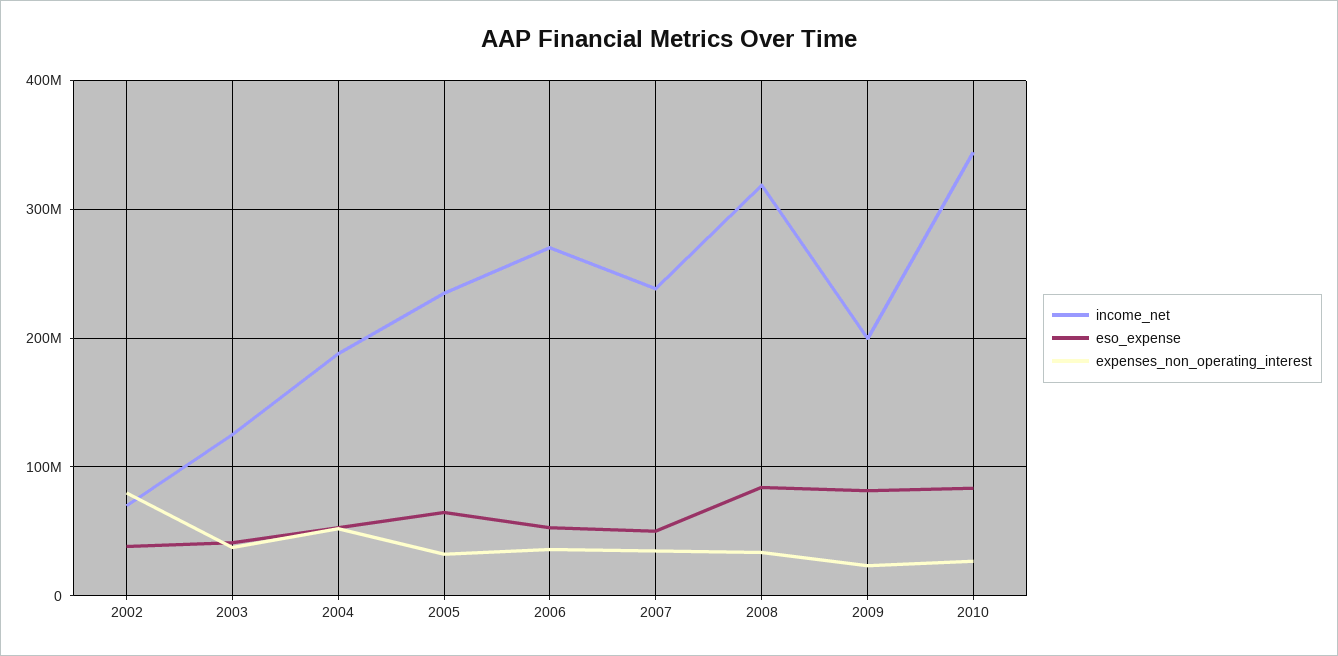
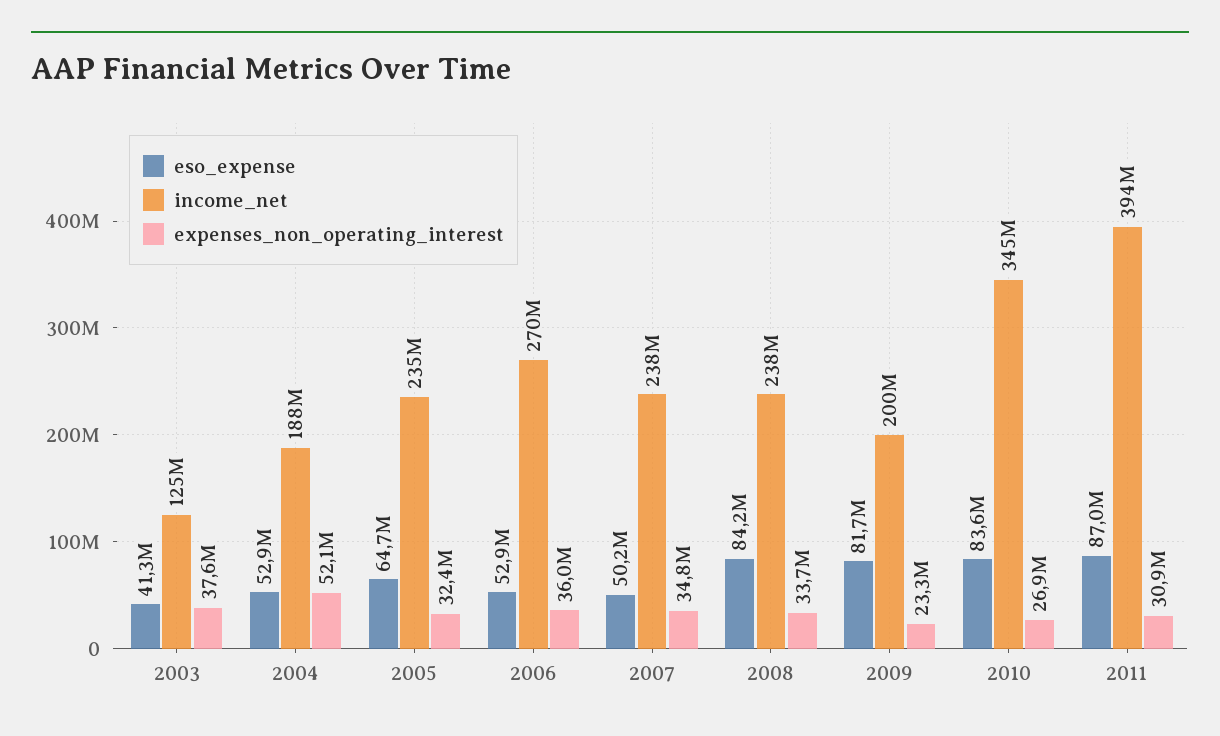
income_net, 2002: 70000000 -> none
eso_expense, 2002: 40000000 -> none
expenses_non_operating_interest, 2002: 80000000 -> none
income_net, 2008: 320000000 -> 238000000
eso_expense, 2011: none -> 87000000
income_net, 2011: none -> 394000000
expenses_non_operating_interest, 2011: none -> 30900000

